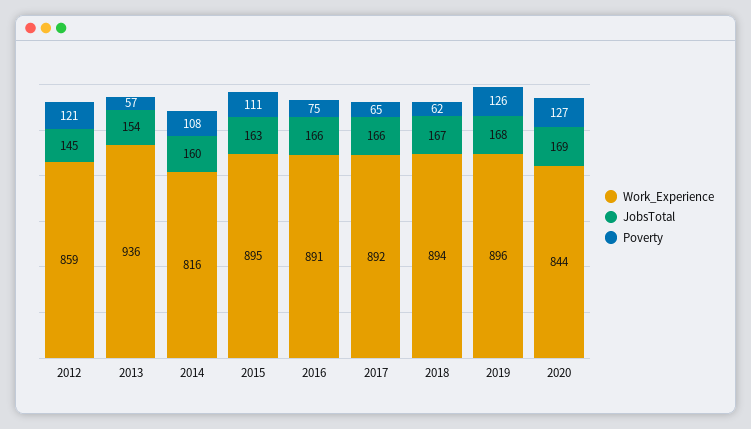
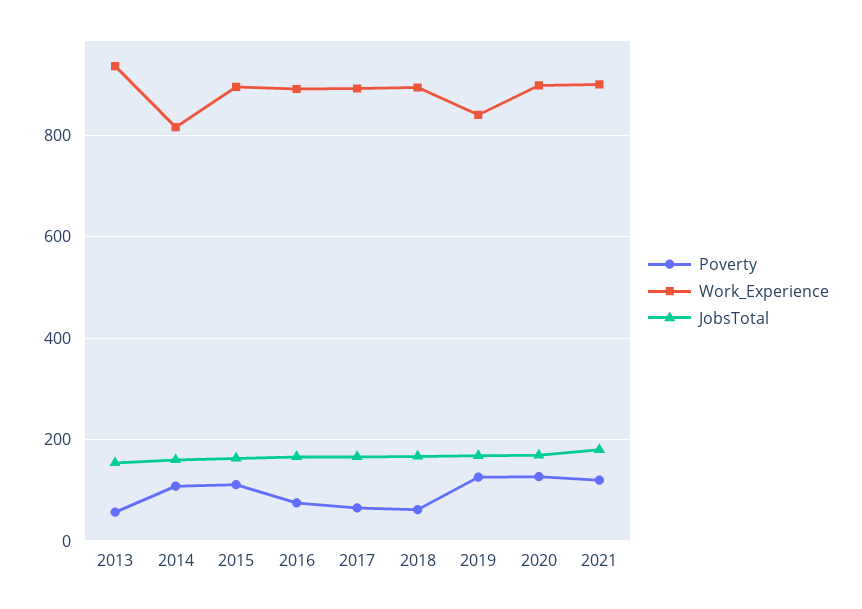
Work_Experience, 2012: 859 -> none
JobsTotal, 2012: 145 -> none
Poverty, 2012: 121 -> none
Work_Experience, 2019: 896 -> 840
Work_Experience, 2020: 844 -> 900
Poverty, 2021: none -> 120
Work_Experience, 2021: none -> 900
JobsTotal, 2021: none -> 180

